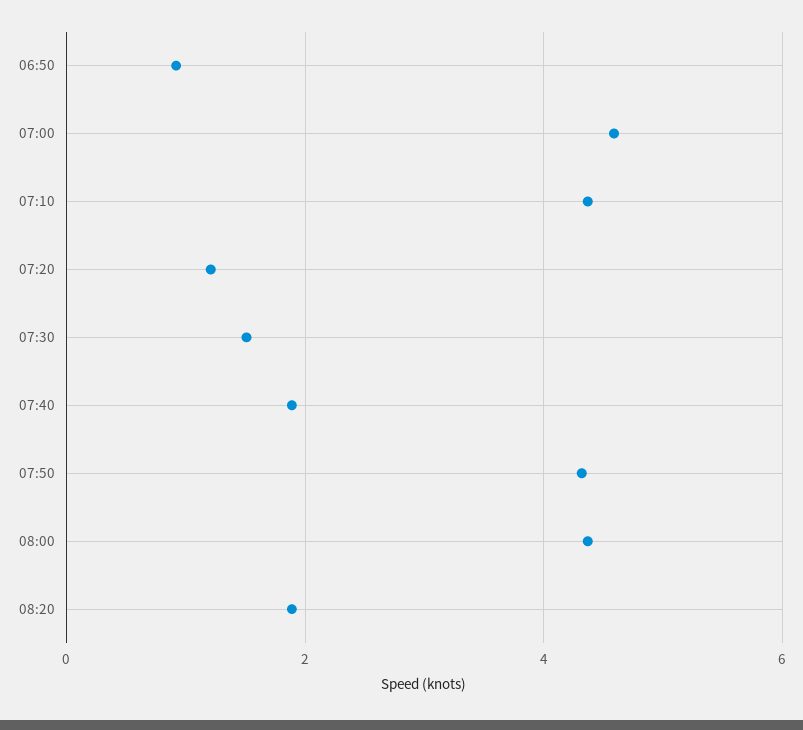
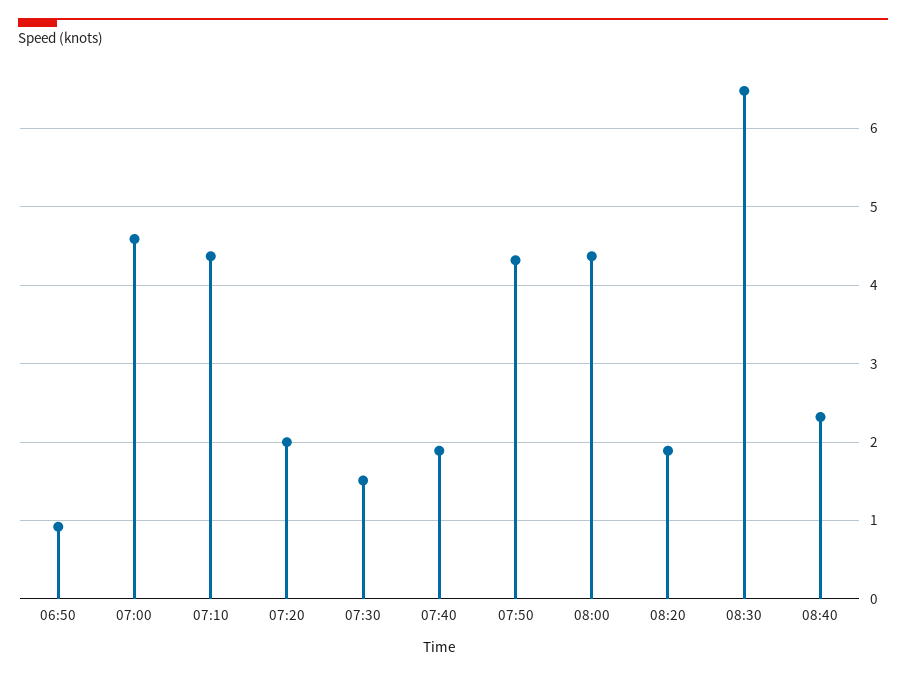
07:20: 1.2 -> 2
08:30: none -> 6.5
08:40: none -> 2.3

